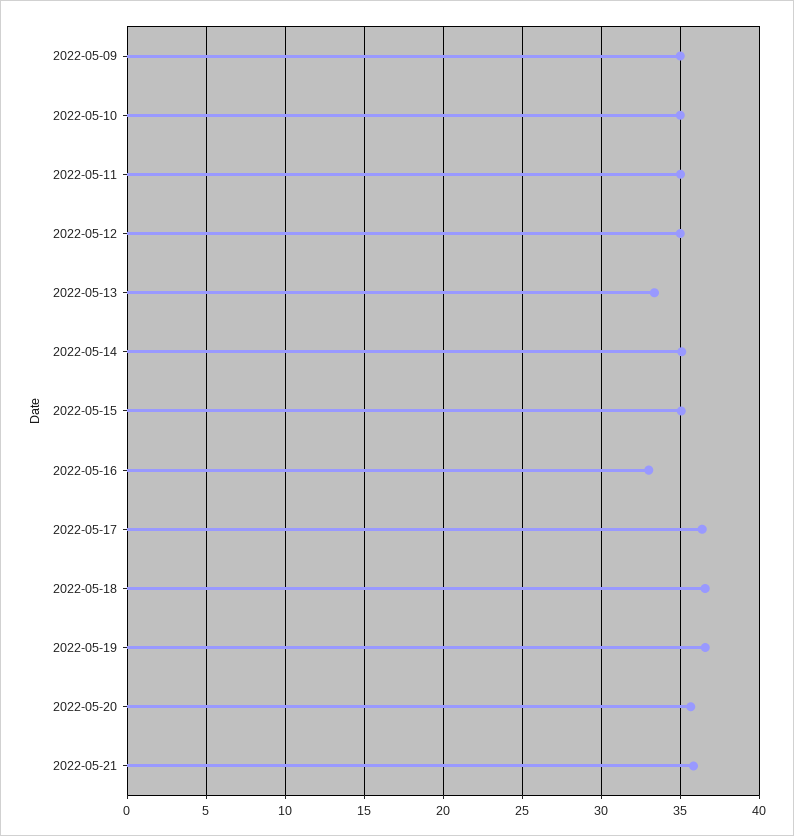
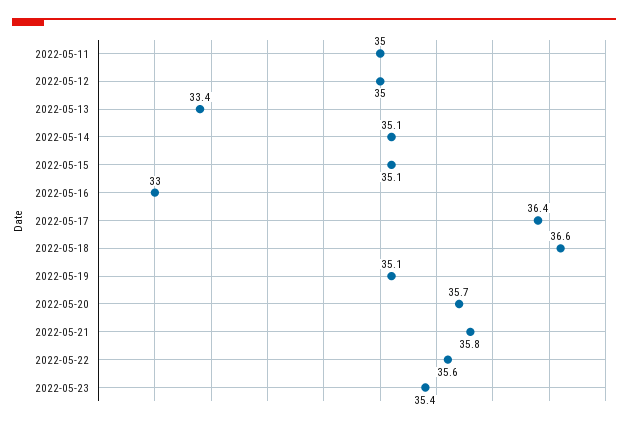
2022-05-09: 35 -> none
2022-05-10: 35 -> none
2022-05-19: 36.5 -> 35.1
2022-05-22: none -> 35.6
2022-05-23: none -> 35.4

